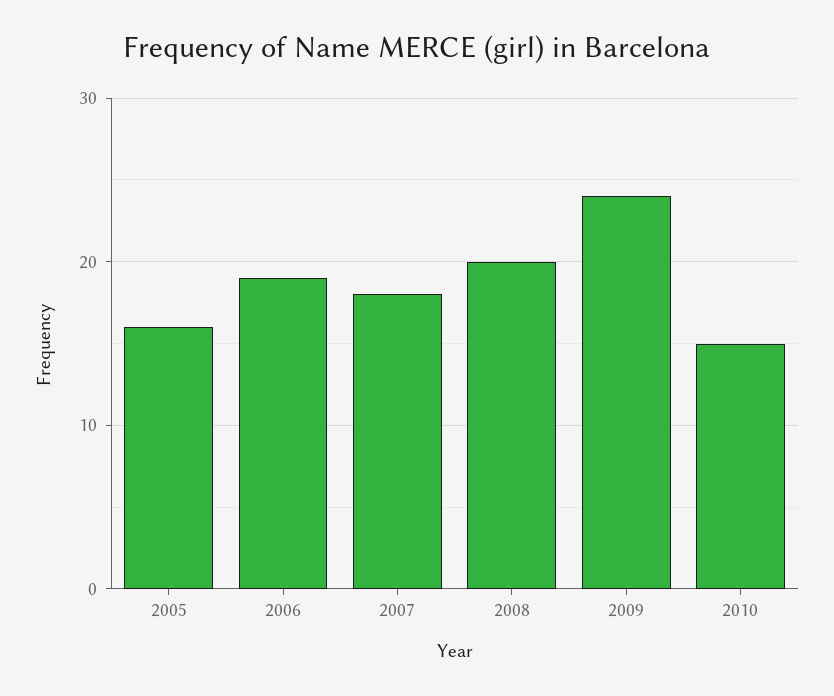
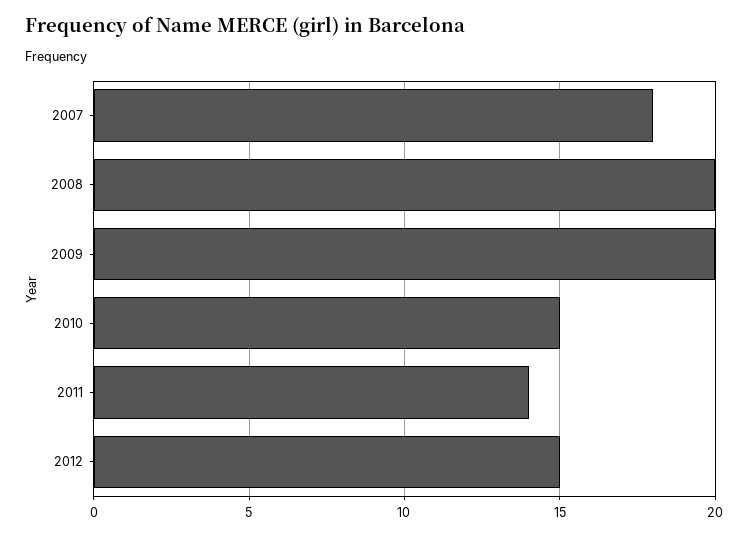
2005: 16 -> none
2006: 19 -> none
2009: 24 -> 20
2011: none -> 14
2012: none -> 15

